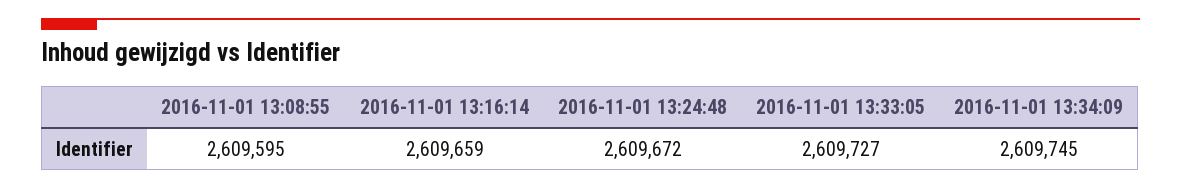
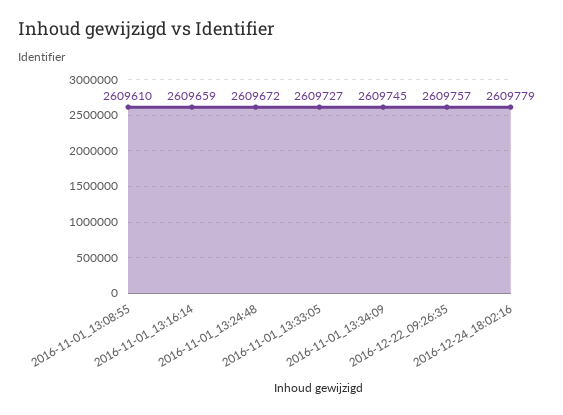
2016-11-01 13:08:55: 2609595 -> 2609610
2016-12-22_09:26:35: none -> 2609757
2016-12-24_18:02:16: none -> 2609779

